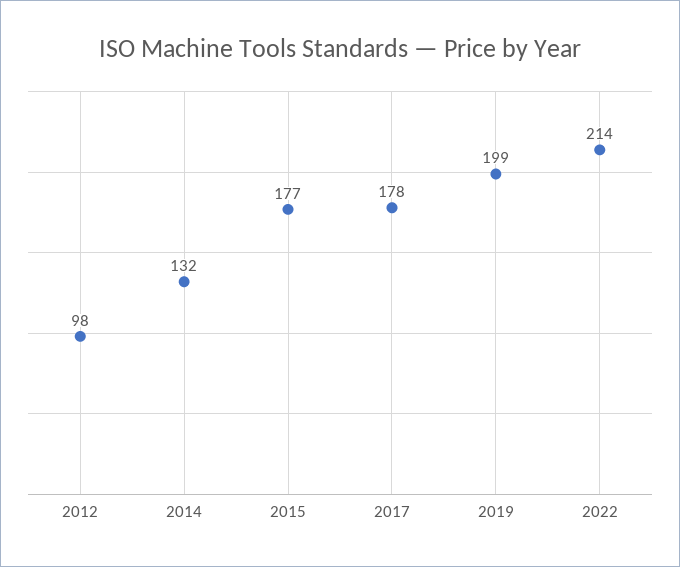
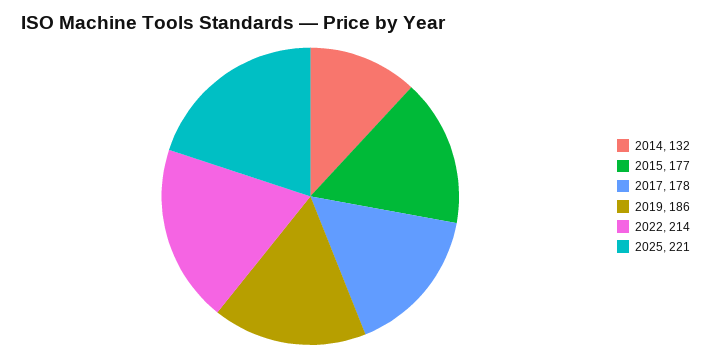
2012: 98 -> none
2019: 199 -> 186
2025: none -> 221

